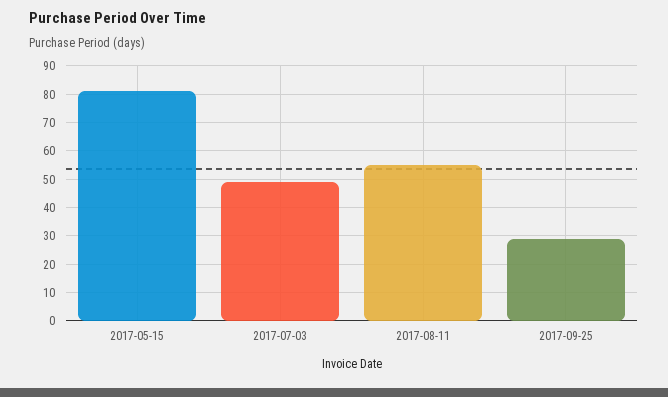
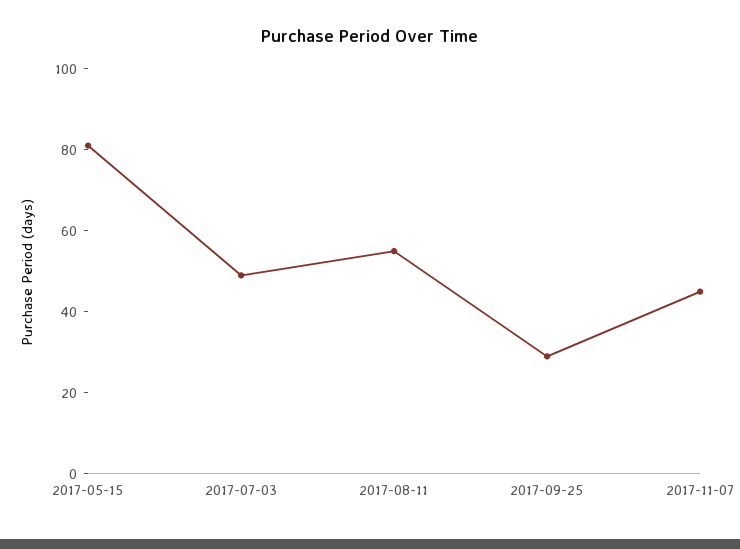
2017-11-07: none -> 45

